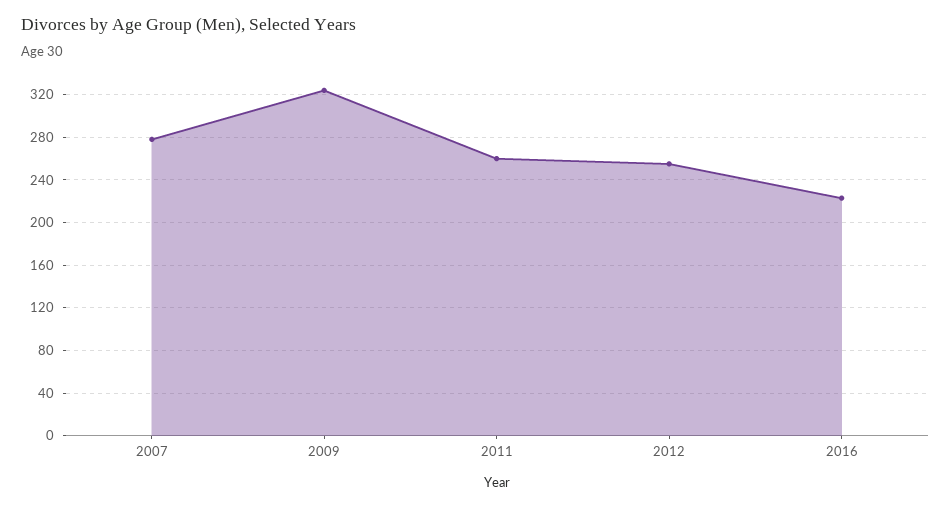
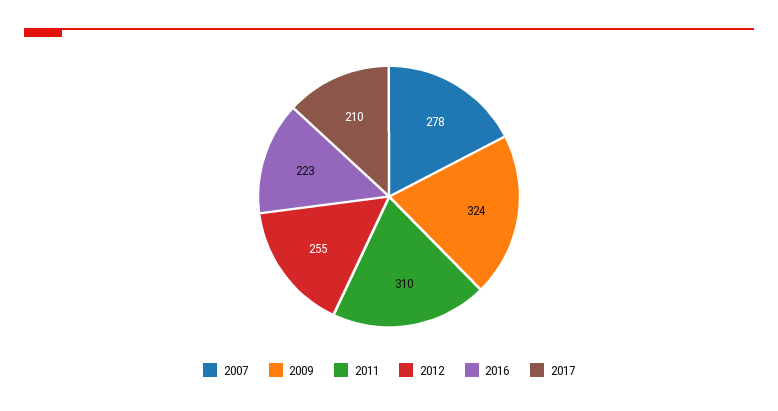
2011: 260 -> 310
2017: none -> 210

